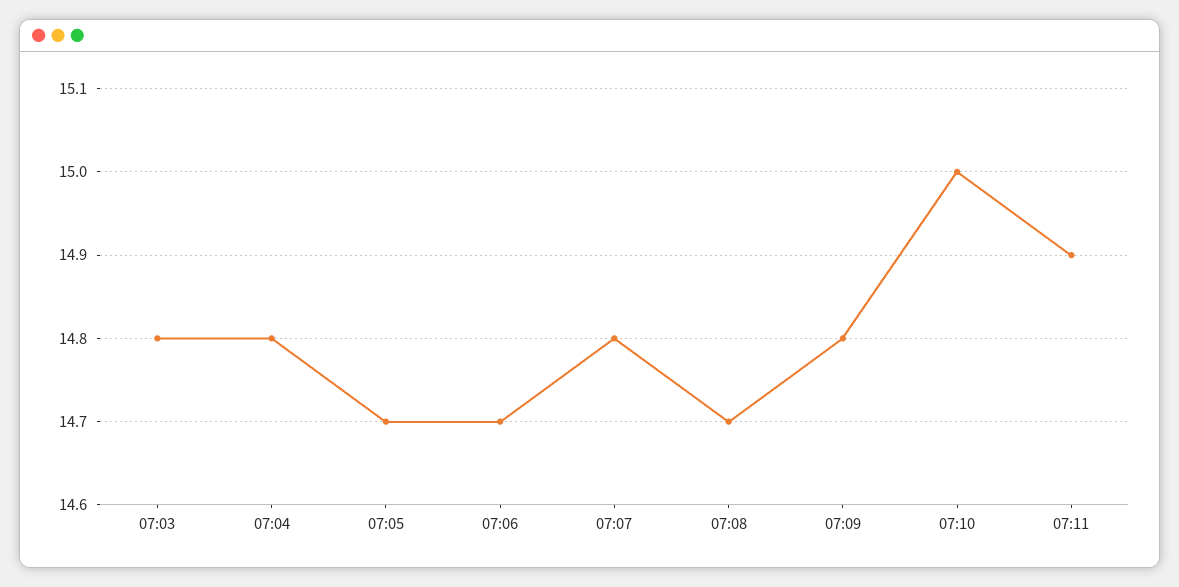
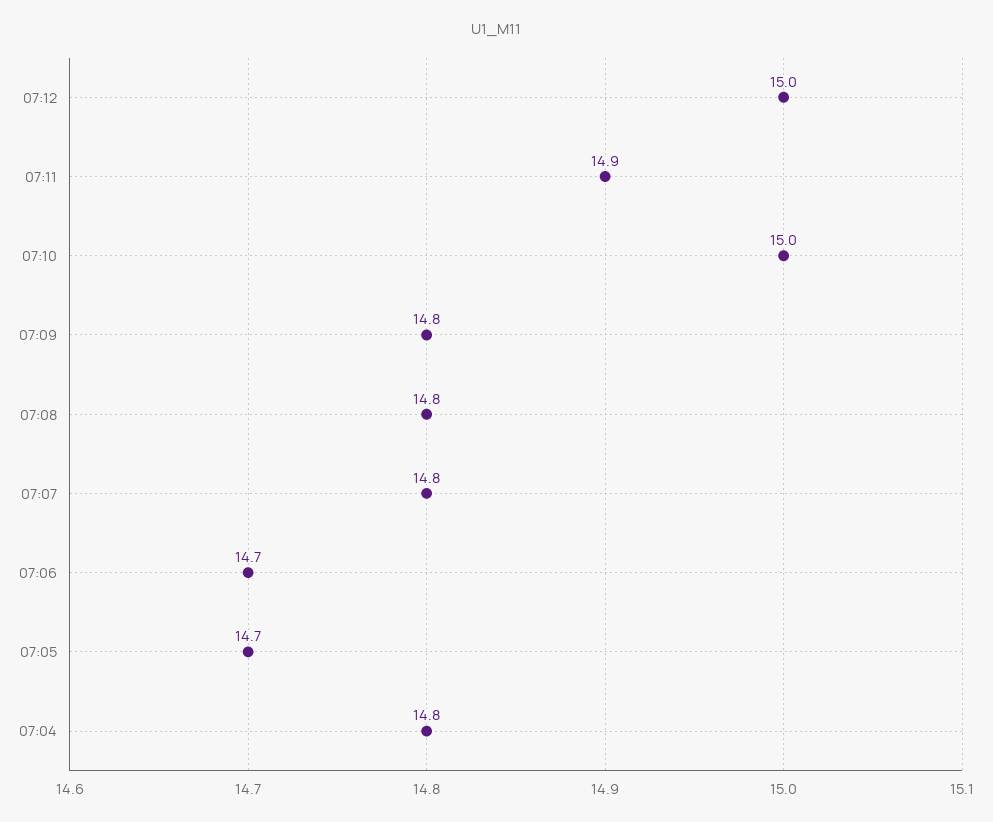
07:03: 14.8 -> none
07:08: 14.7 -> 14.8
07:12: none -> 15

